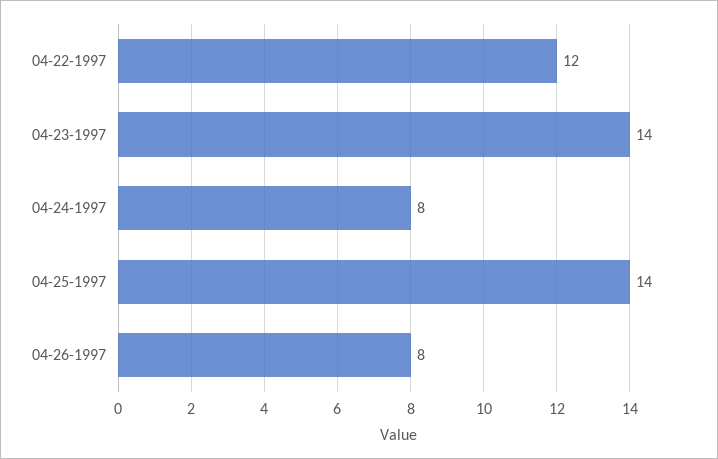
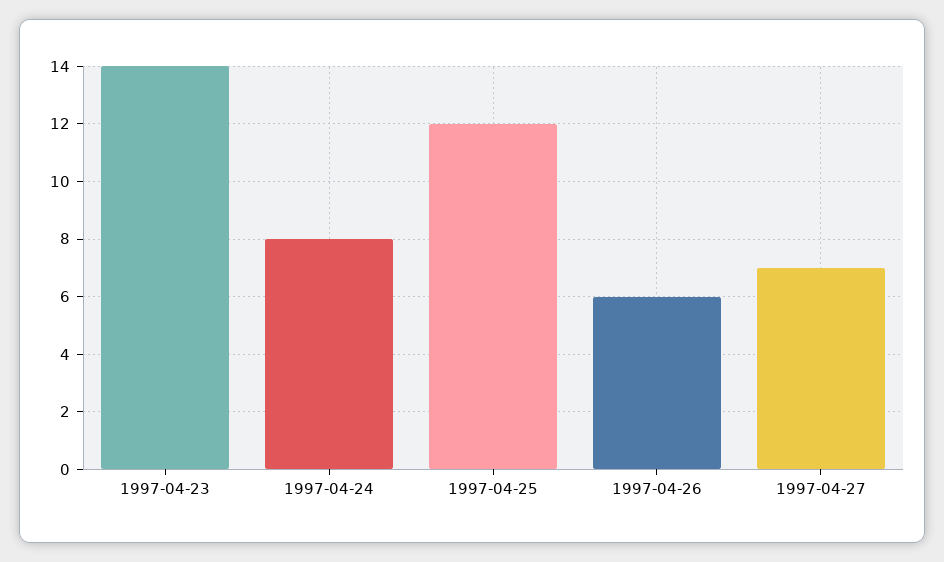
04-22-1997: 12 -> none
04-25-1997: 14 -> 12
04-26-1997: 8 -> 6
1997-04-27: none -> 7

